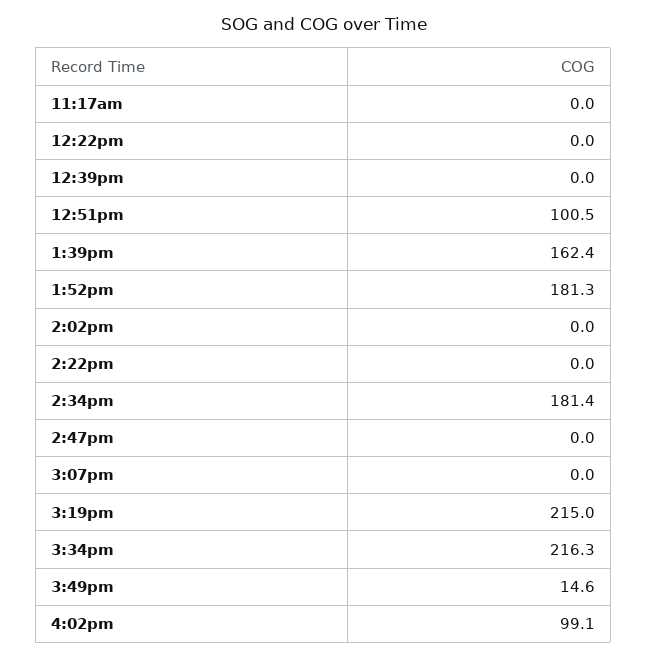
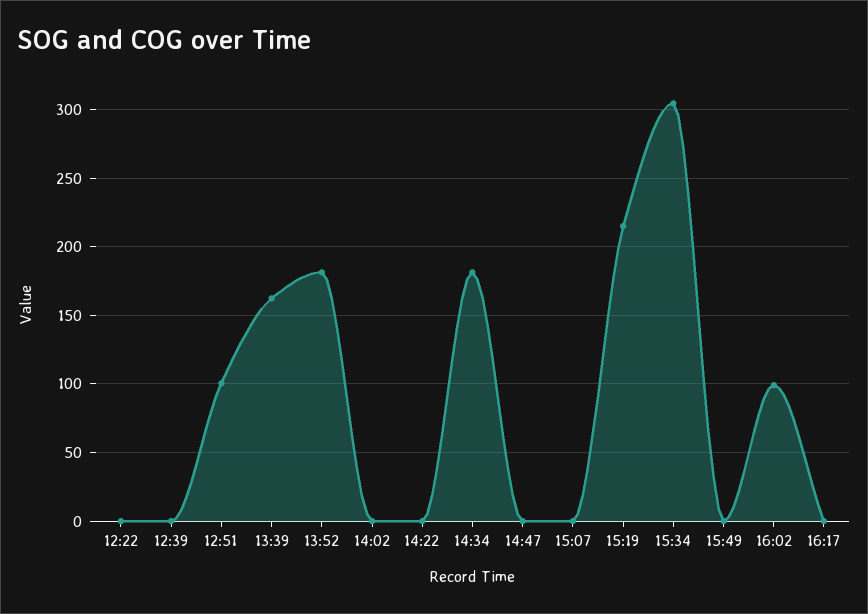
11:17am: 0 -> none
3:34pm: 216.3 -> 305
3:49pm: 14.6 -> 0
16:17: none -> 0

